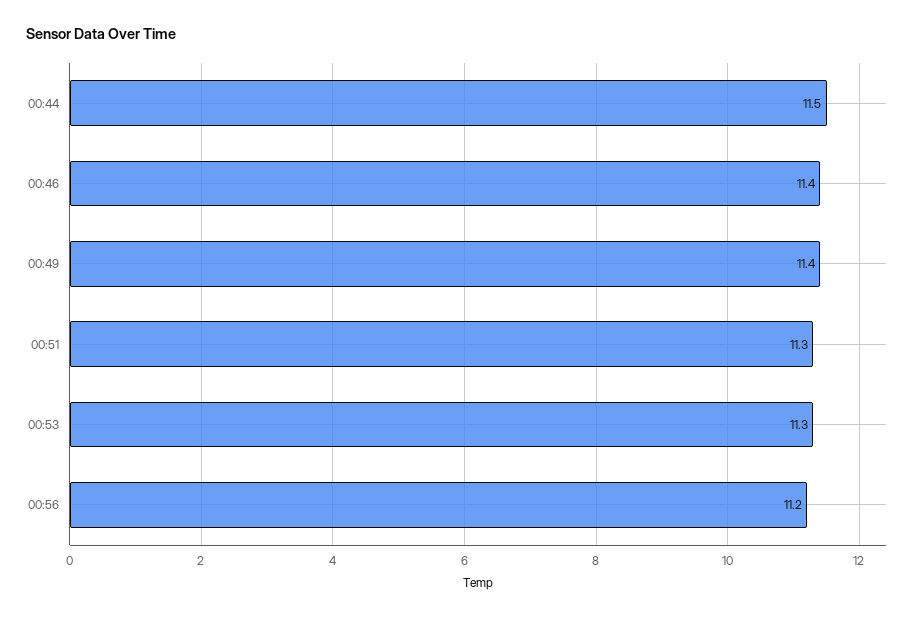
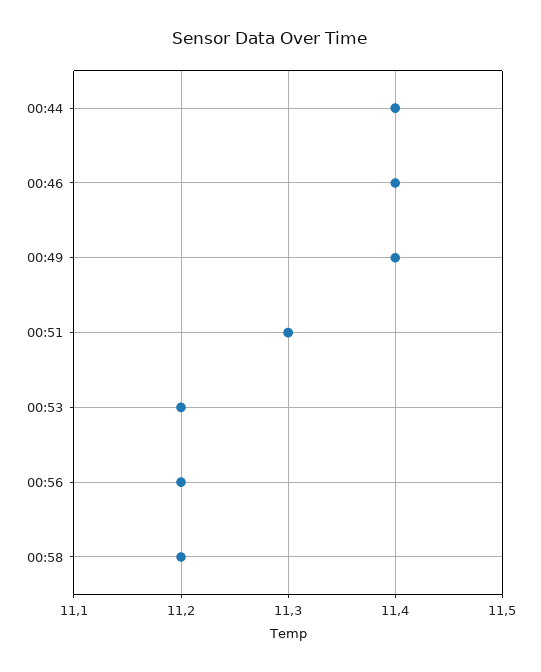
00:44: 11.5 -> 11.4
00:53: 11.3 -> 11.2
00:58: none -> 11.2

